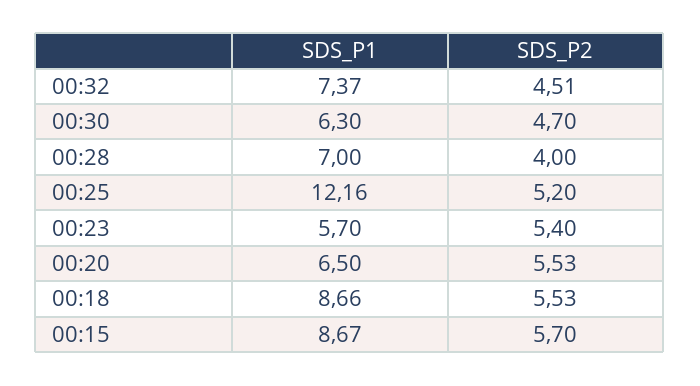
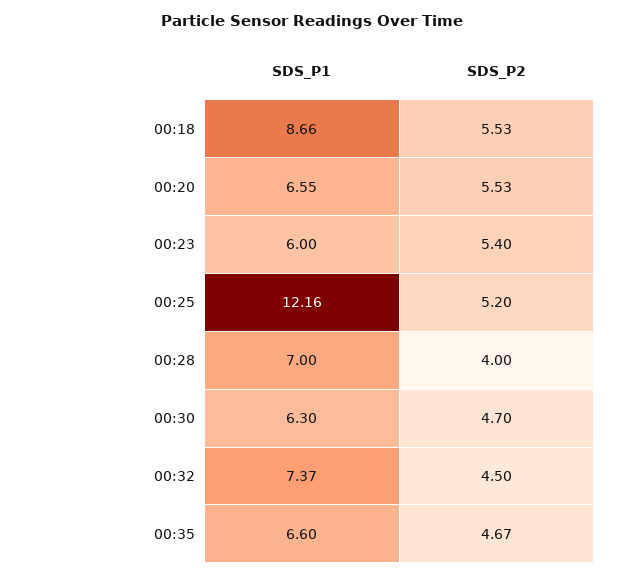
SDS_P2, 00:32: 4.51 -> 4.5
SDS_P1, 00:23: 5.7 -> 6
SDS_P1, 00:20: 6.5 -> 6.55
SDS_P1, 00:15: 8.67 -> none
SDS_P2, 00:15: 5.7 -> none
SDS_P1, 00:35: none -> 6.6
SDS_P2, 00:35: none -> 4.67

